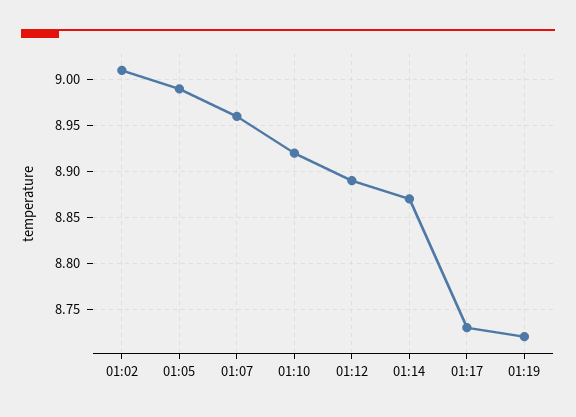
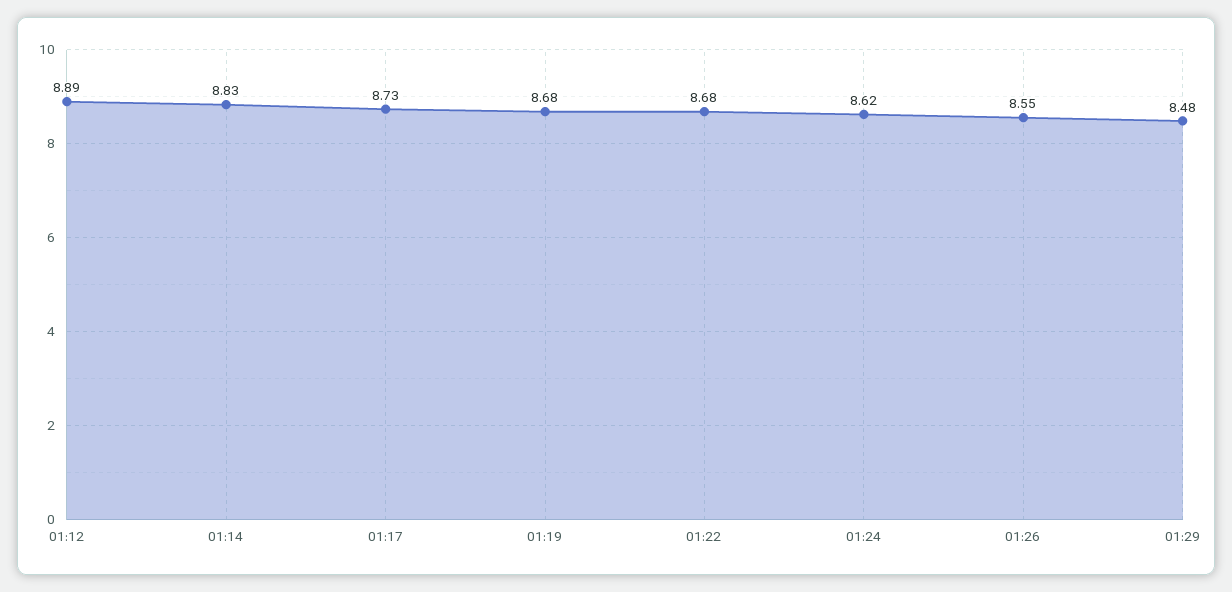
01:02: 9.01 -> none
01:05: 8.99 -> none
01:07: 8.96 -> none
01:10: 8.92 -> none
01:14: 8.87 -> 8.83
01:19: 8.72 -> 8.68
01:22: none -> 8.68
01:24: none -> 8.62
01:26: none -> 8.55
01:29: none -> 8.48

